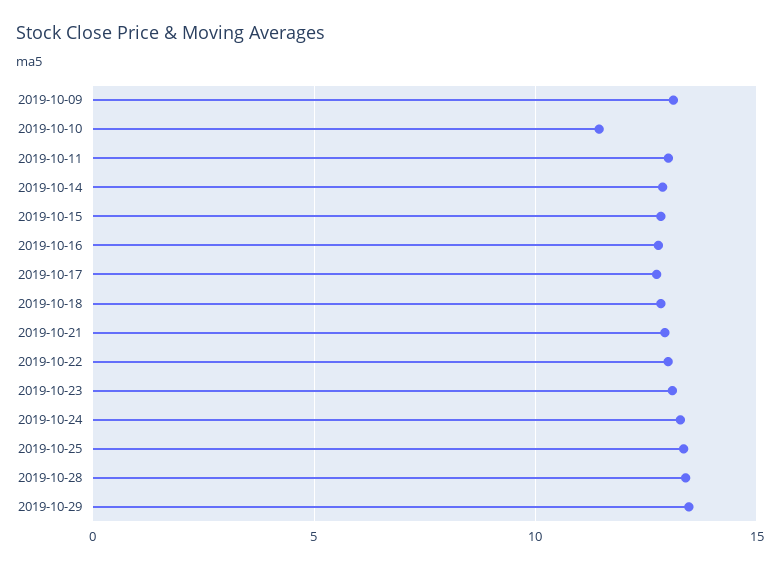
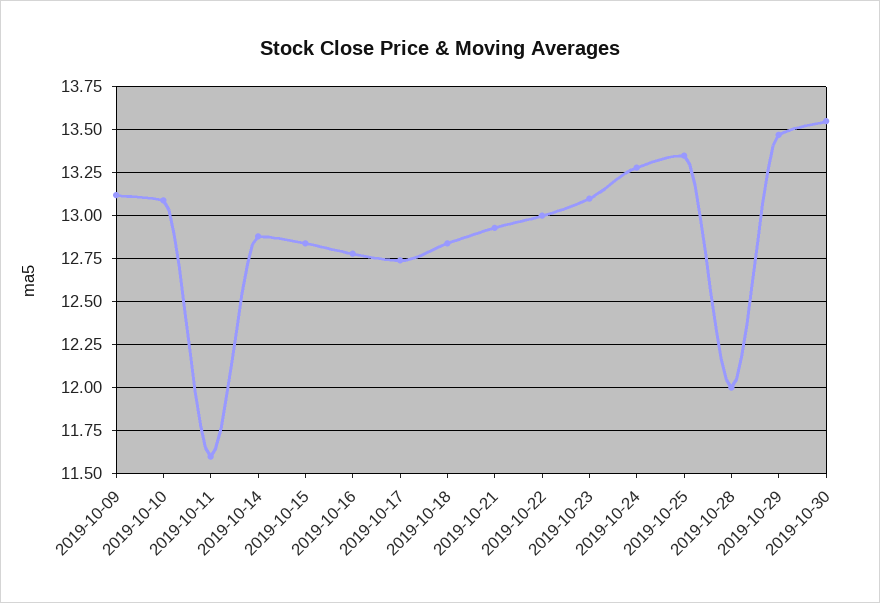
2019-10-10: 11.5 -> 13.1
2019-10-11: 13 -> 11.6
2019-10-28: 13.5 -> 12
2019-10-30: none -> 13.55

